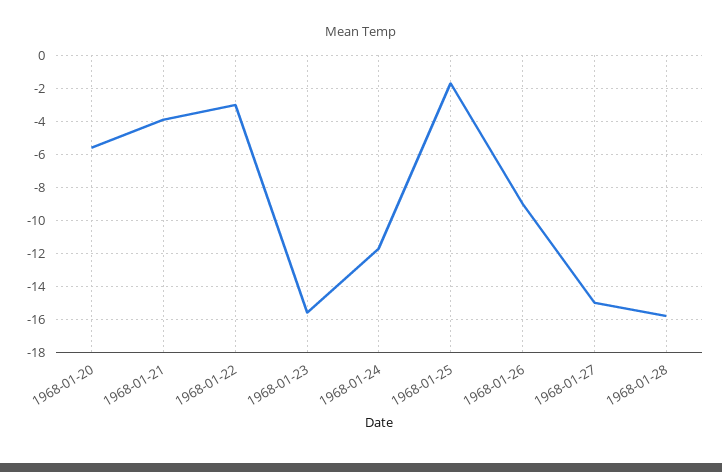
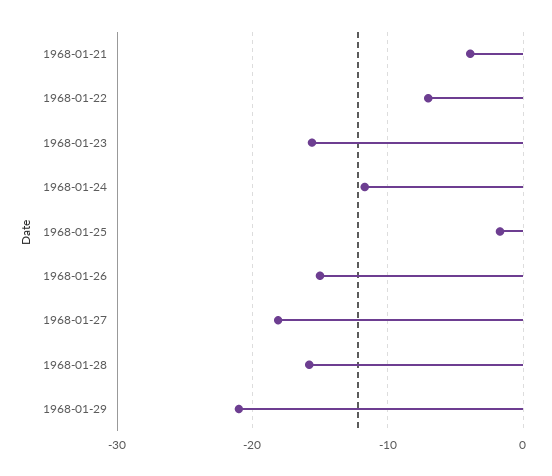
1968-01-20: -5.5 -> none
1968-01-22: -3 -> -7
1968-01-26: -9 -> -15
1968-01-27: -15 -> -18
1968-01-29: none -> -21

